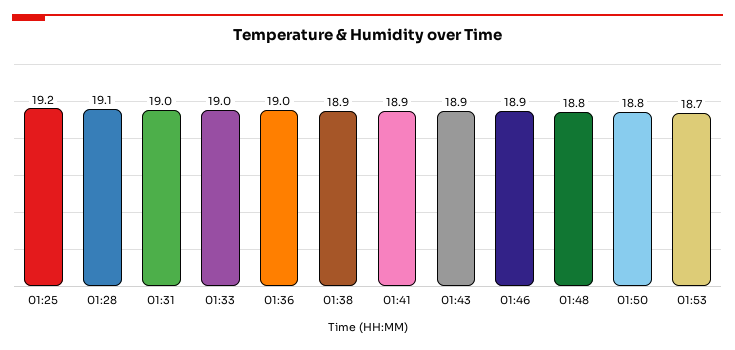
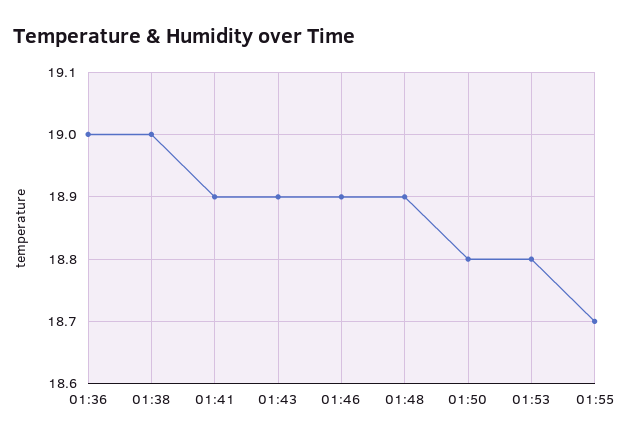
01:25: 19.2 -> none
01:28: 19.1 -> none
01:31: 19 -> none
01:33: 19 -> none
01:38: 18.9 -> 19
01:48: 18.8 -> 18.9
01:53: 18.7 -> 18.8
01:55: none -> 18.7

